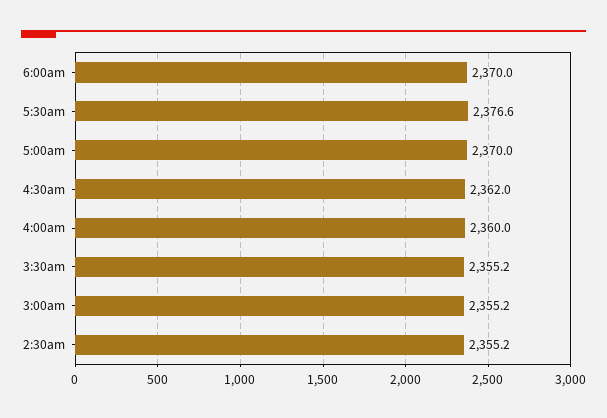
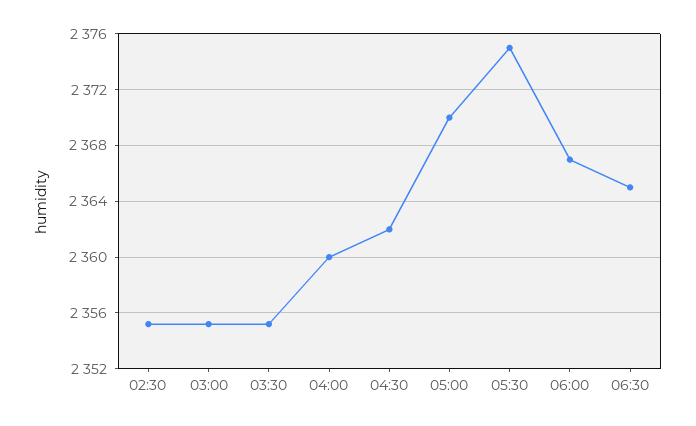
6:00am: 2370 -> 2367
5:30am: 2376.6 -> 2375
06:30: none -> 2365

